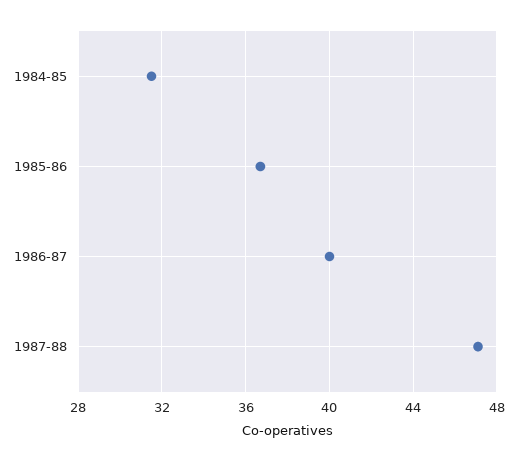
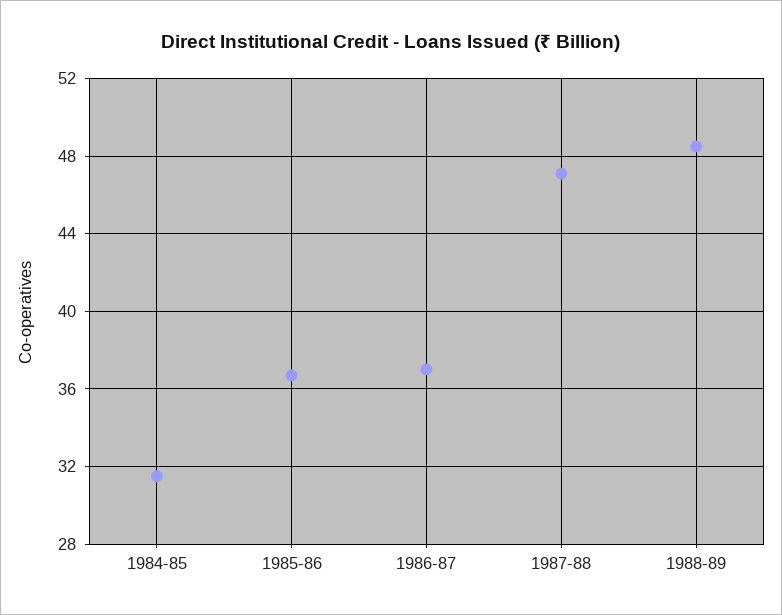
1986-87: 40 -> 37
1988-89: none -> 48.5

